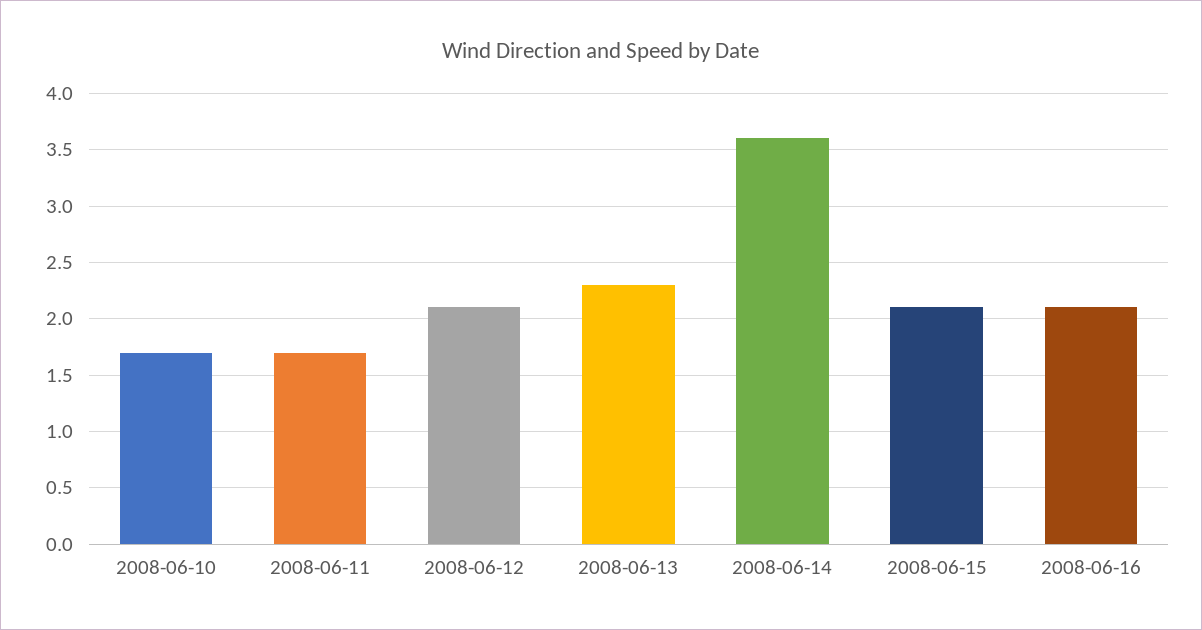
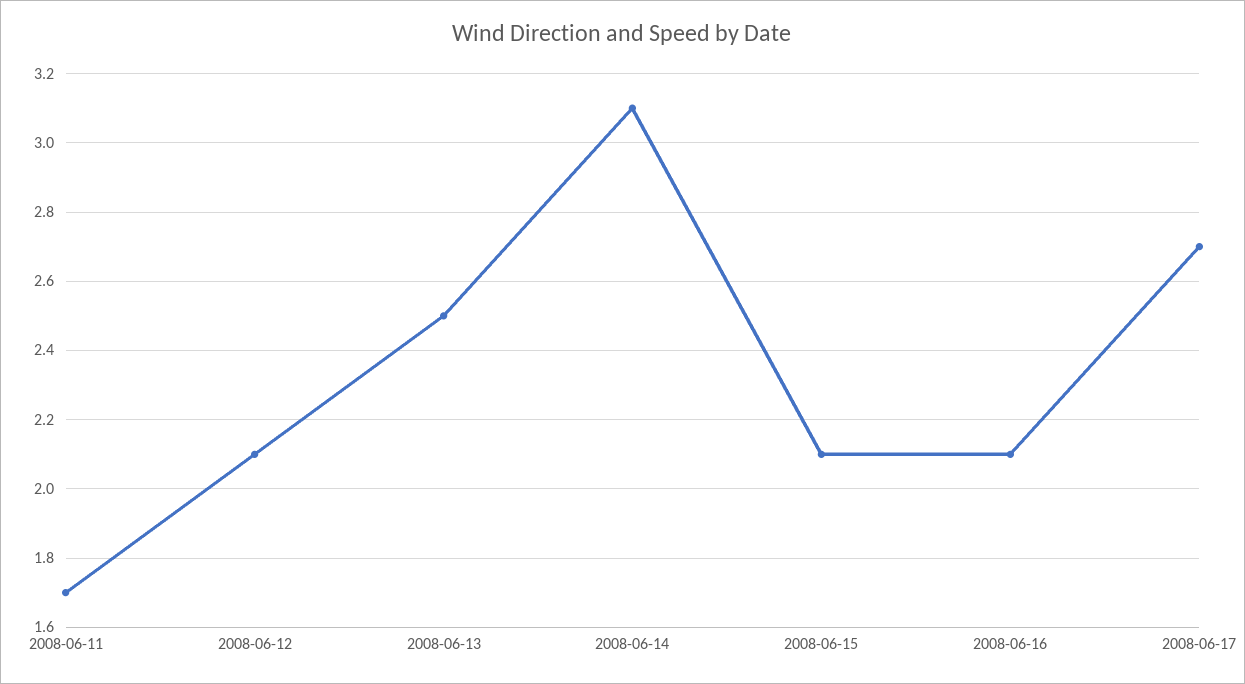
2008-06-10: 1.7 -> none
2008-06-13: 2.3 -> 2.5
2008-06-14: 3.6 -> 3.1
2008-06-17: none -> 2.7

